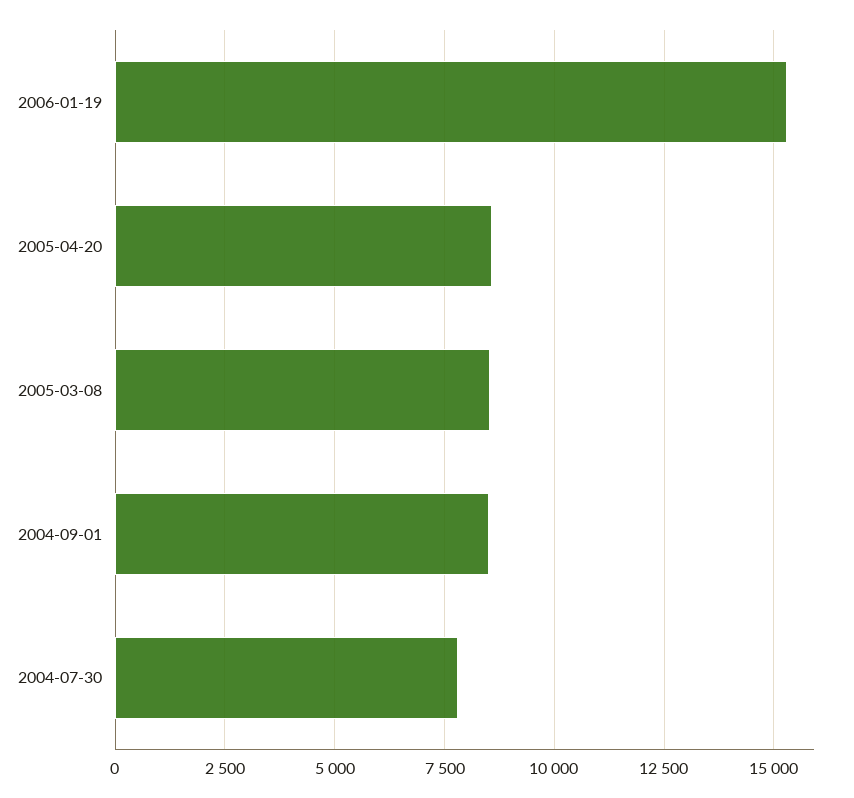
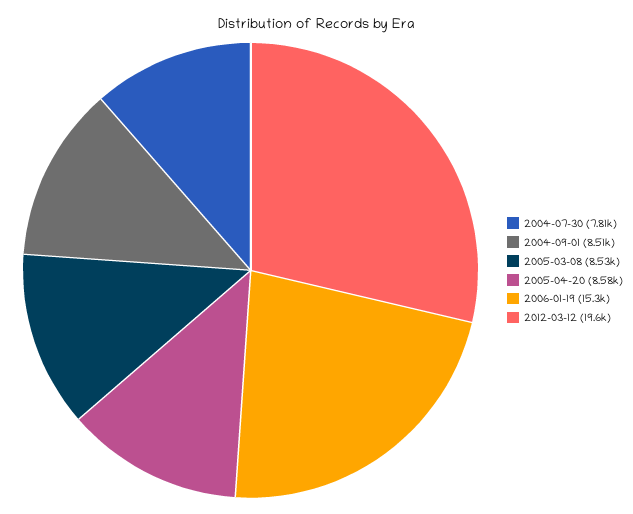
2012-03-12: none -> 19600

